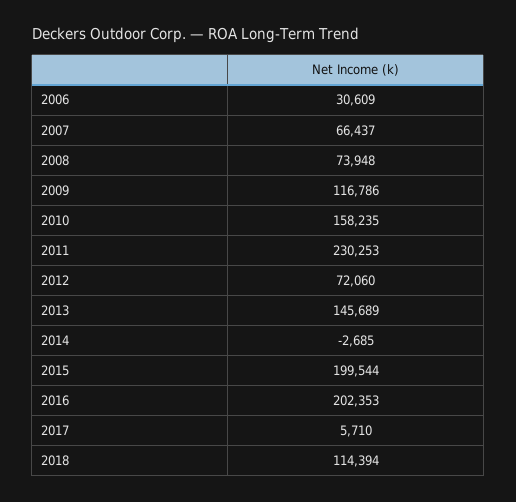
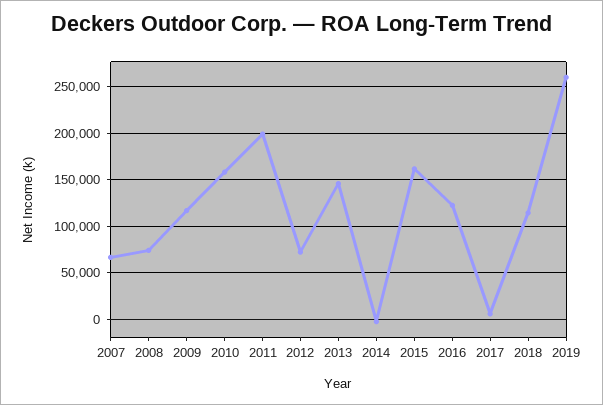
2006: 30609 -> none
2011: 230253 -> 200000
2015: 199544 -> 160000
2016: 202353 -> 120000
2019: none -> 260000

